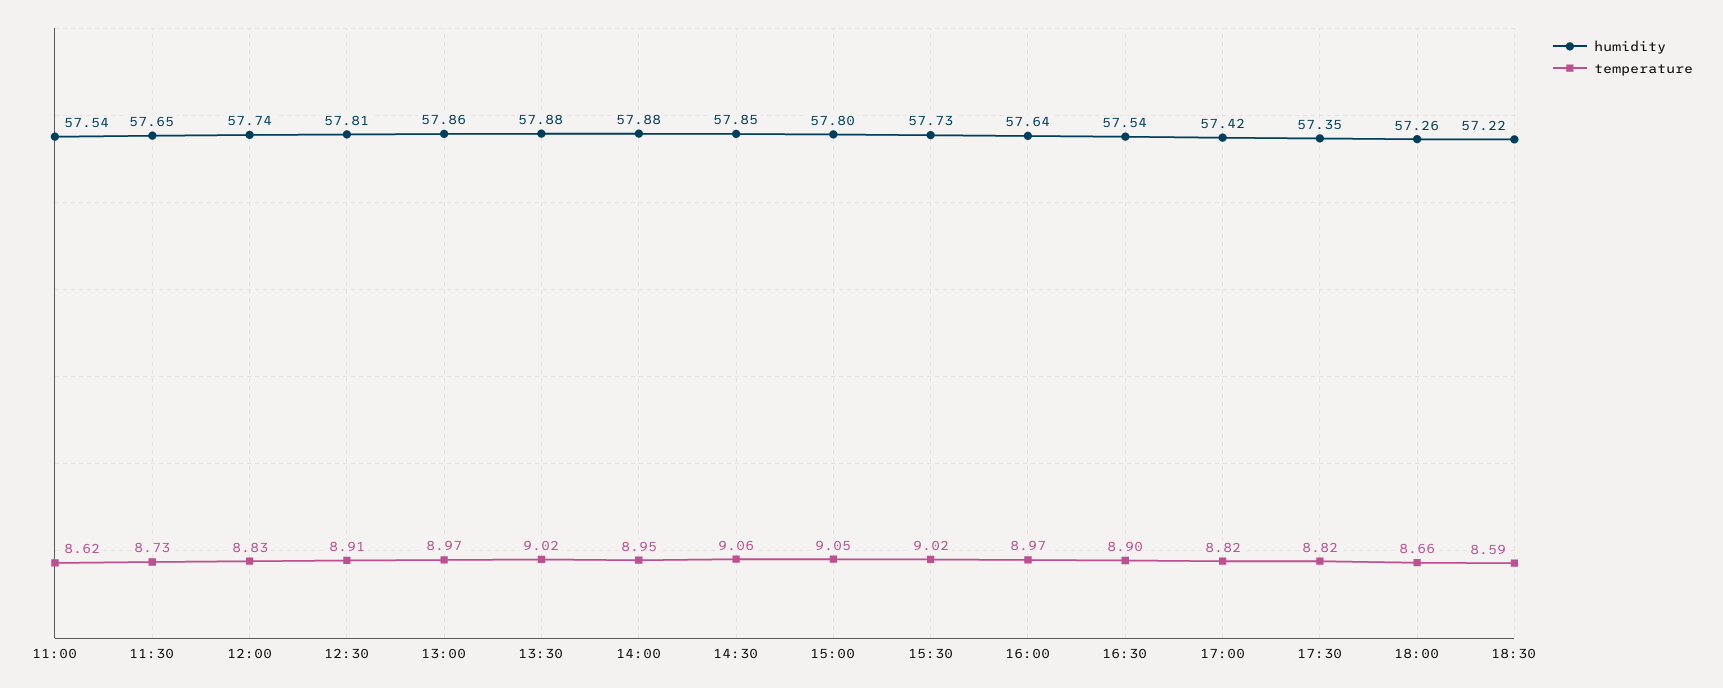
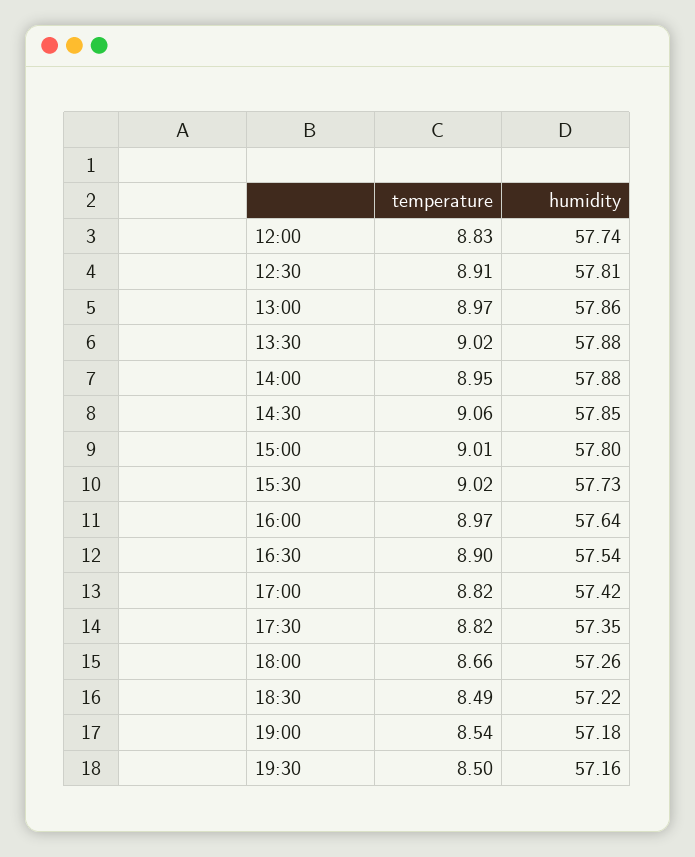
humidity, 11:00: 57.54 -> none
temperature, 11:00: 8.62 -> none
humidity, 11:30: 57.65 -> none
temperature, 11:30: 8.73 -> none
temperature, 15:00: 9.05 -> 9.01
temperature, 18:30: 8.59 -> 8.49
temperature, 19:00: none -> 8.54
humidity, 19:00: none -> 57.18
temperature, 19:30: none -> 8.5
humidity, 19:30: none -> 57.16

